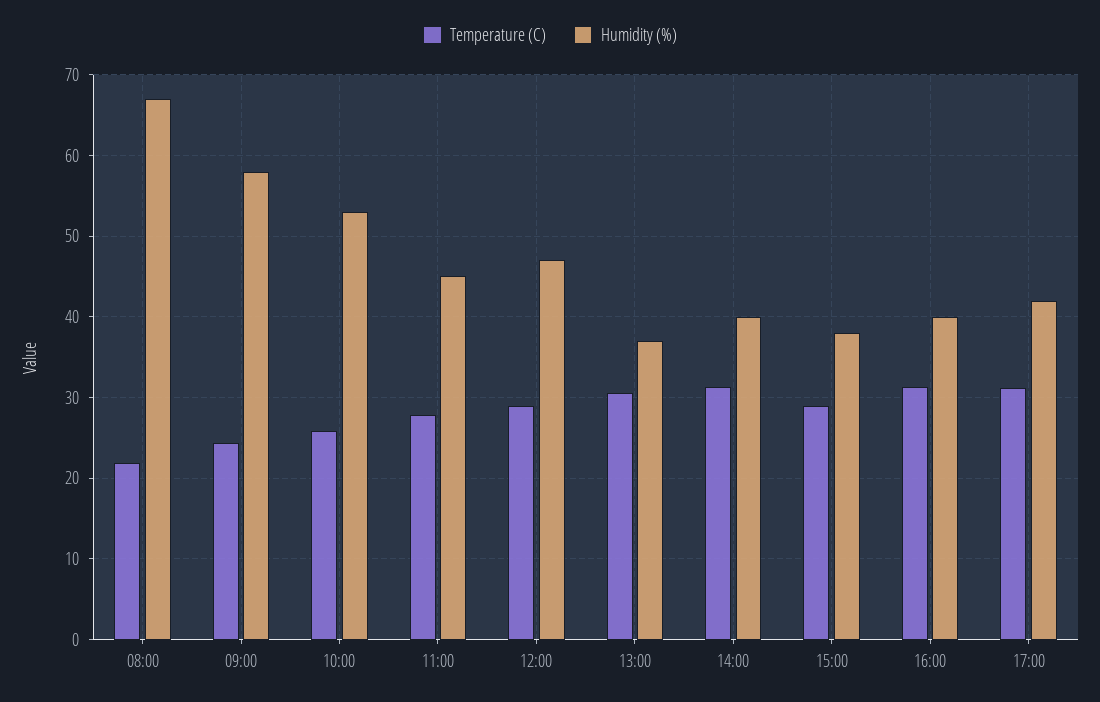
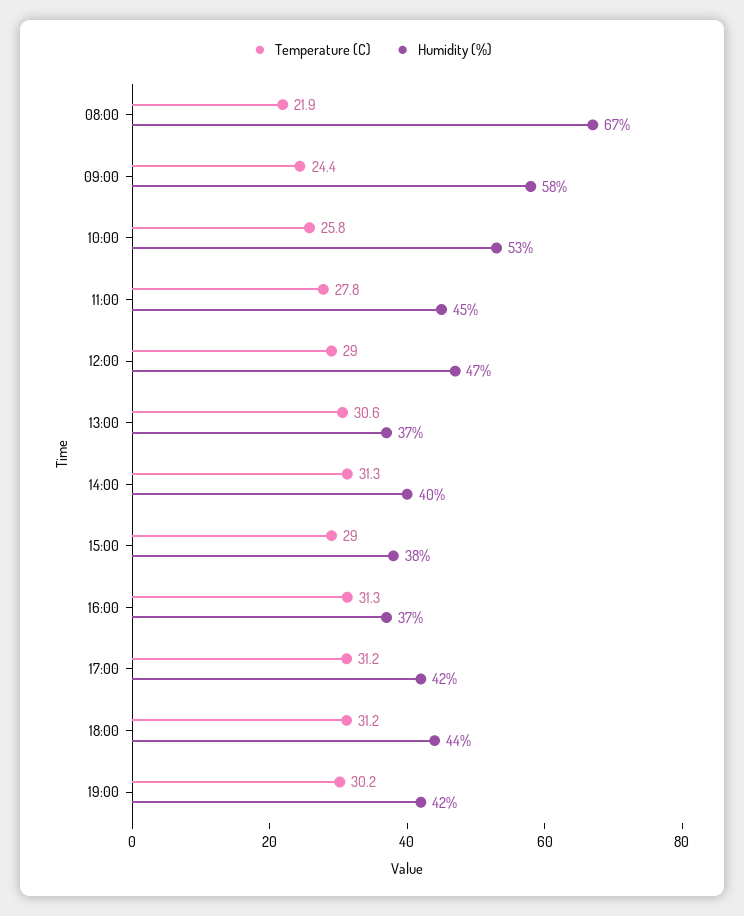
Humidity (%), 16:00: 40 -> 37
Temperature (C), 18:00: none -> 31.2
Humidity (%), 18:00: none -> 44
Temperature (C), 19:00: none -> 30.2
Humidity (%), 19:00: none -> 42

